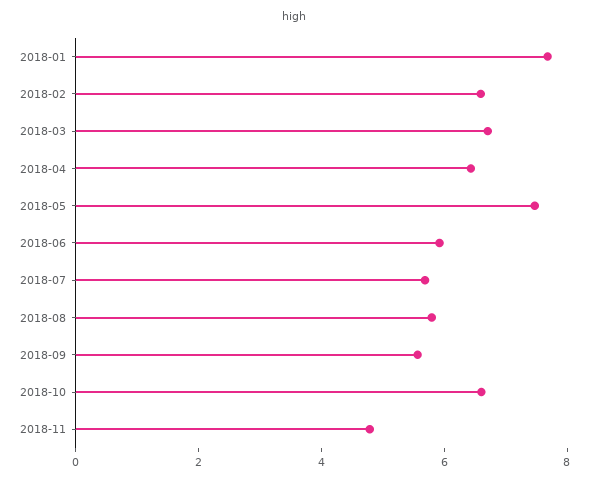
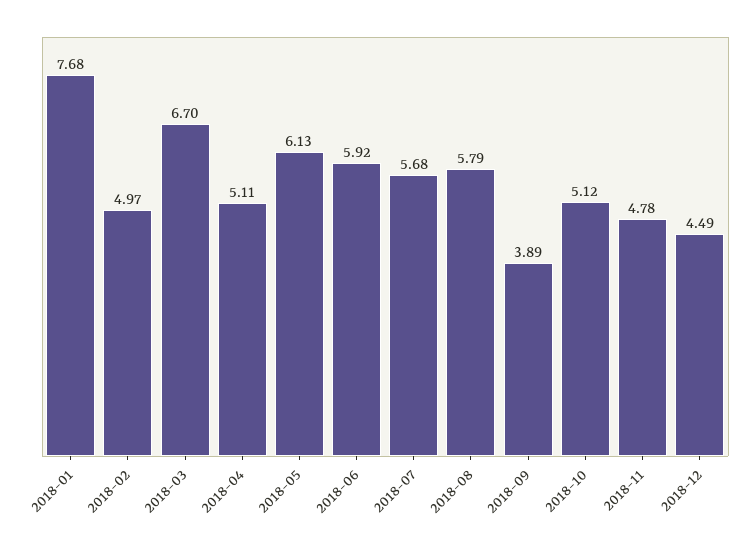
2018-02: 6.5 -> 4.97
2018-04: 6.5 -> 5.11
2018-05: 7.5 -> 6.13
2018-09: 5.5 -> 3.89
2018-10: 6.5 -> 5.12
2018-12: none -> 4.49

